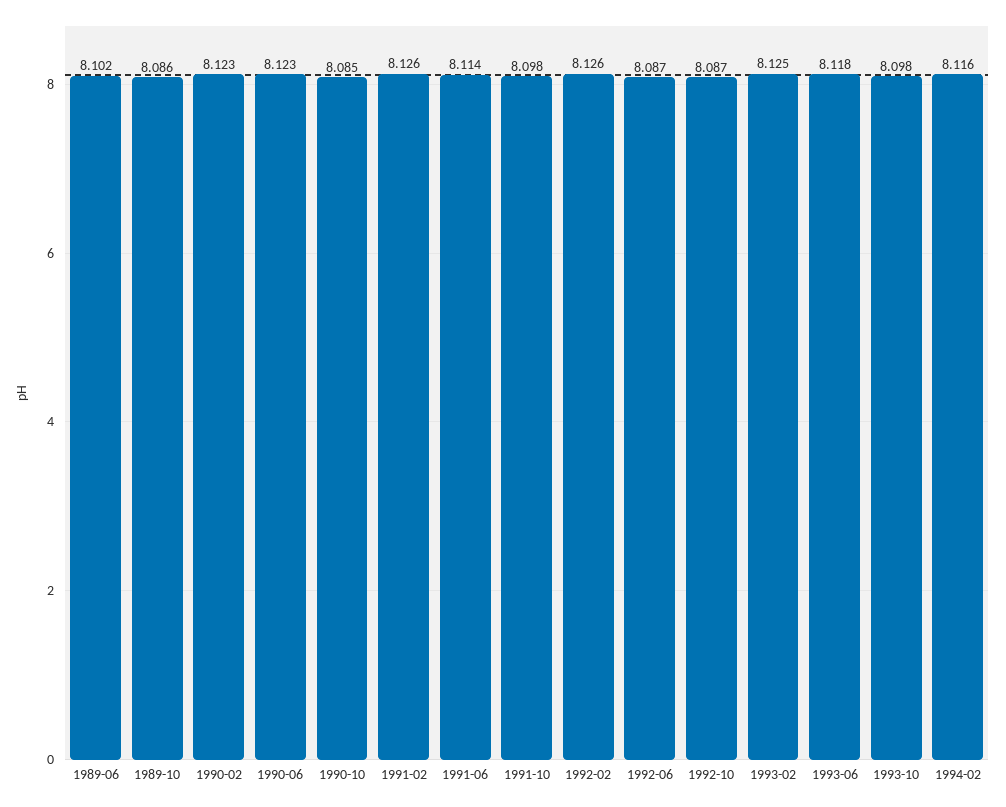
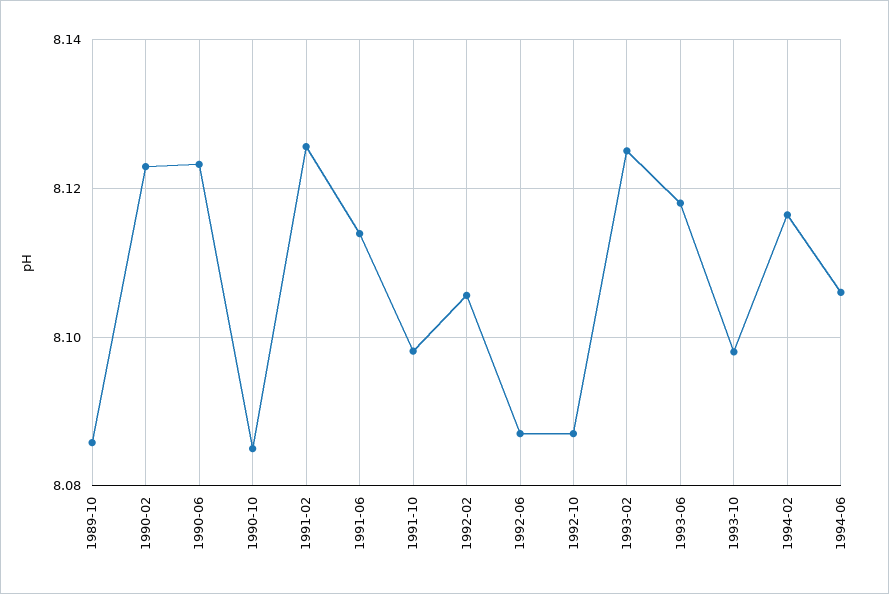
1989-06: 8.102 -> none
1992-02: 8.126 -> 8.106
1994-06: none -> 8.106

